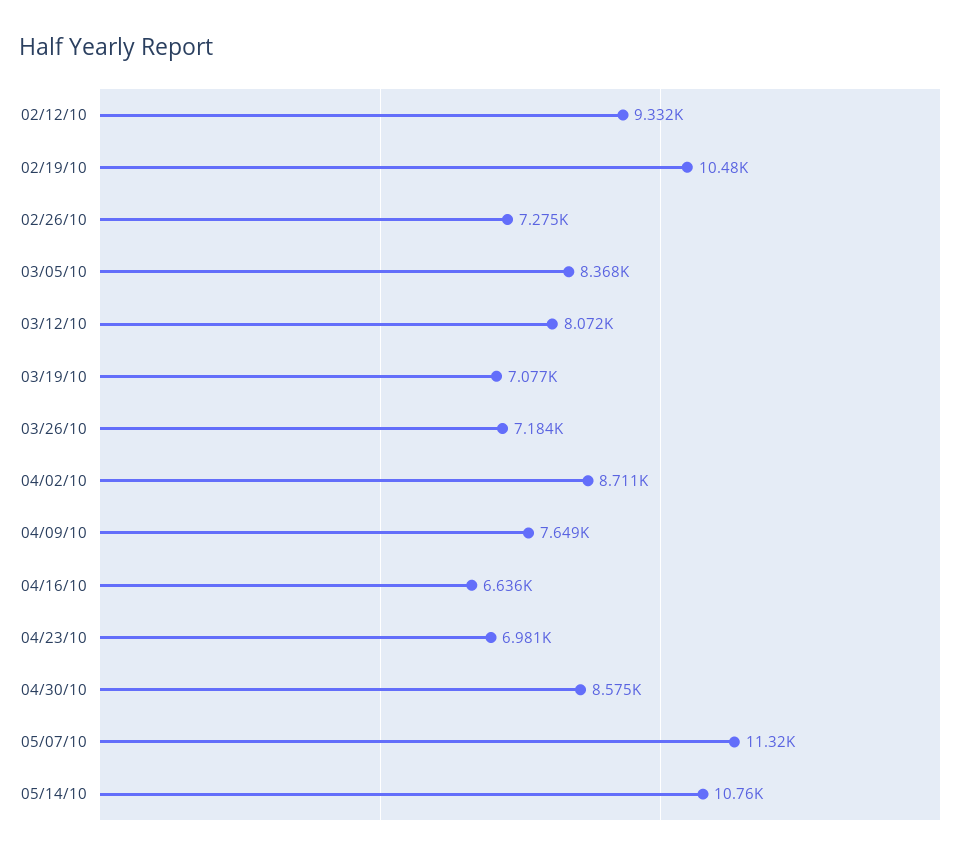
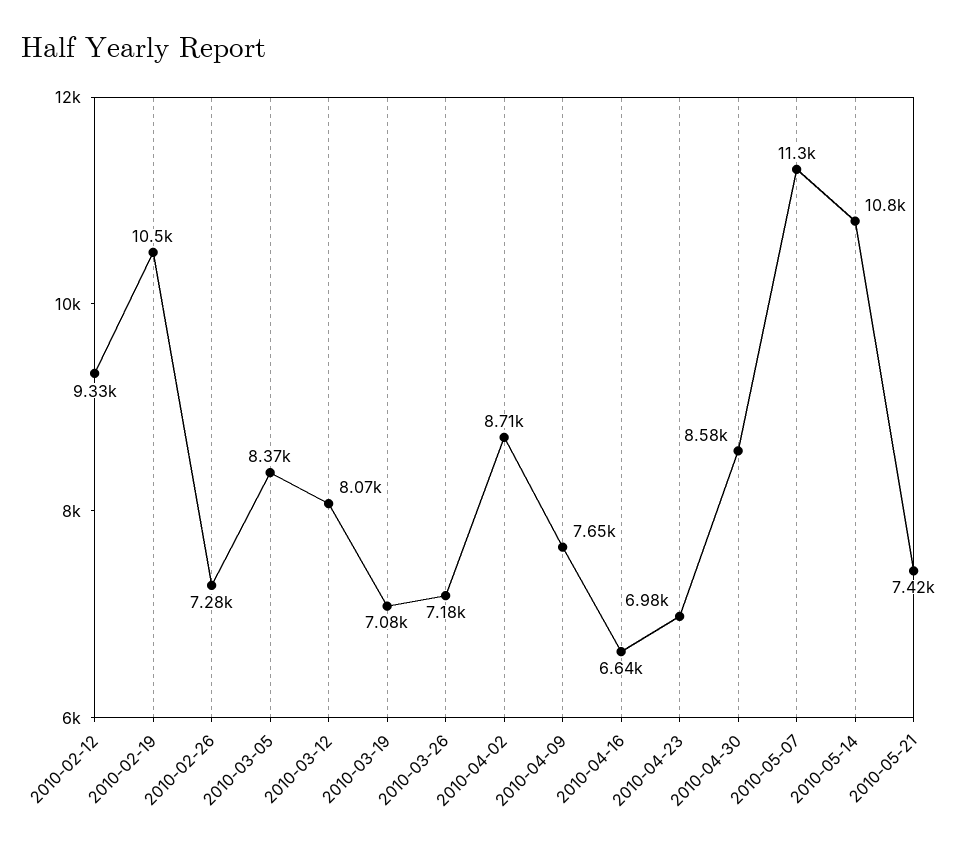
2010-05-21: none -> 7420

